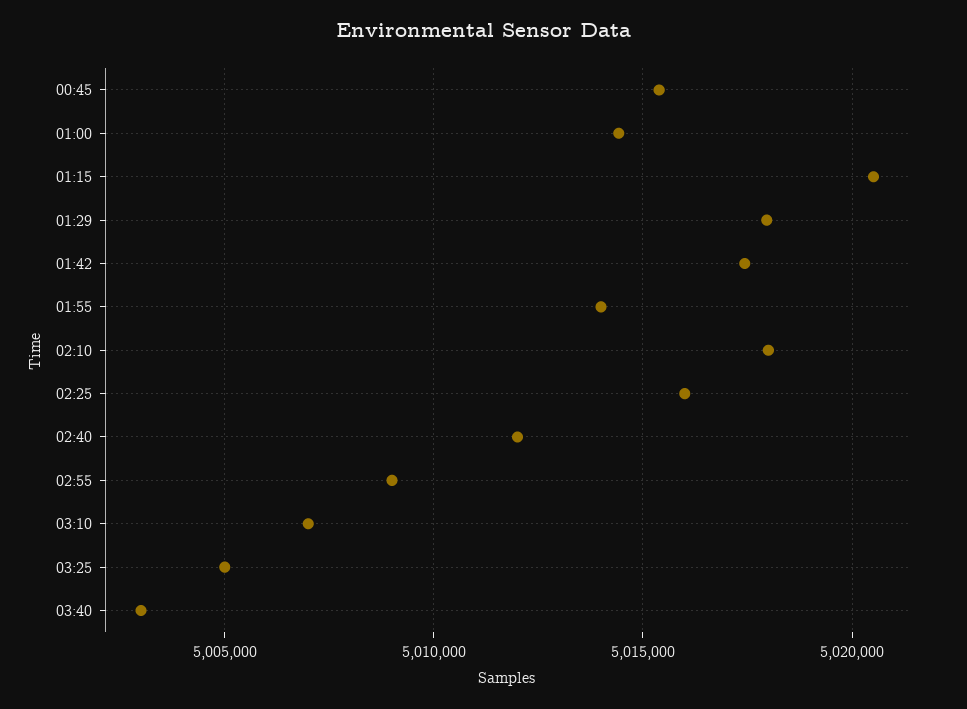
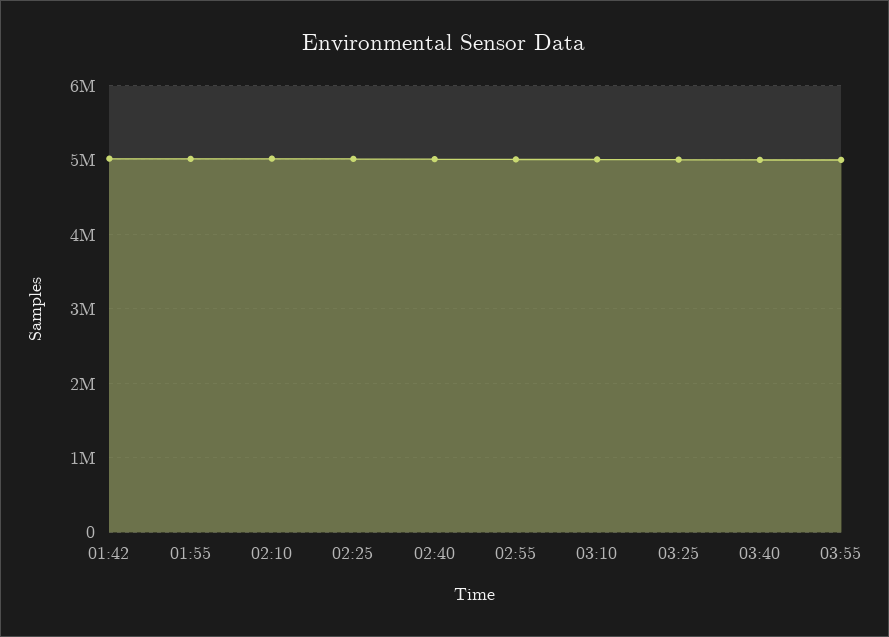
00:45: 5015500 -> none
01:00: 5014500 -> none
01:15: 5020500 -> none
01:29: 5018000 -> none
03:55: none -> 5000000

